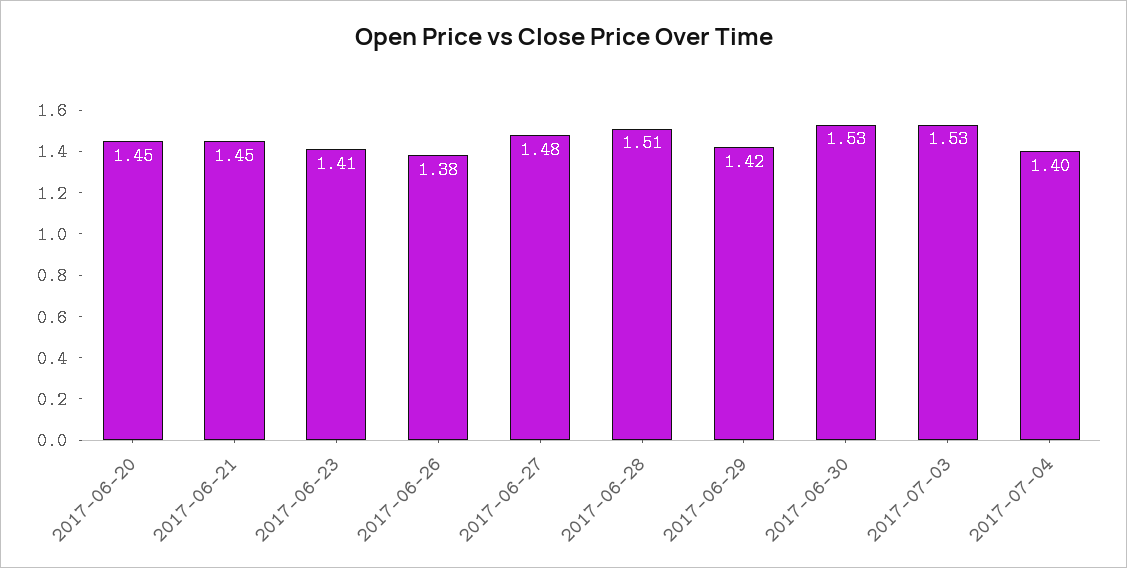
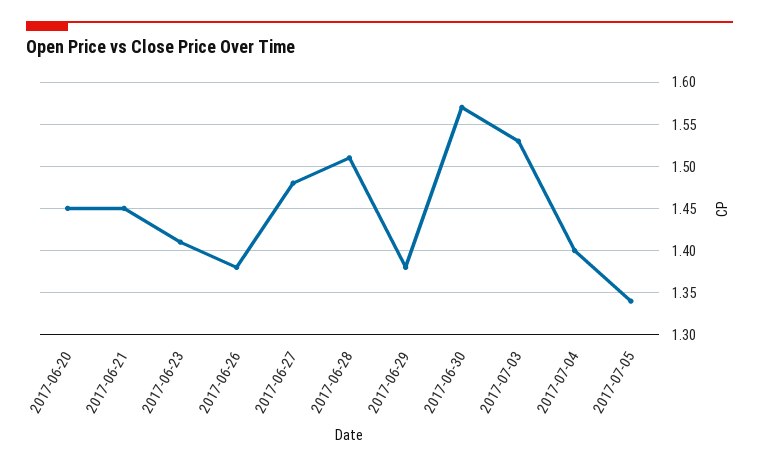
2017-06-29: 1.42 -> 1.38
2017-06-30: 1.53 -> 1.57
2017-07-05: none -> 1.34

